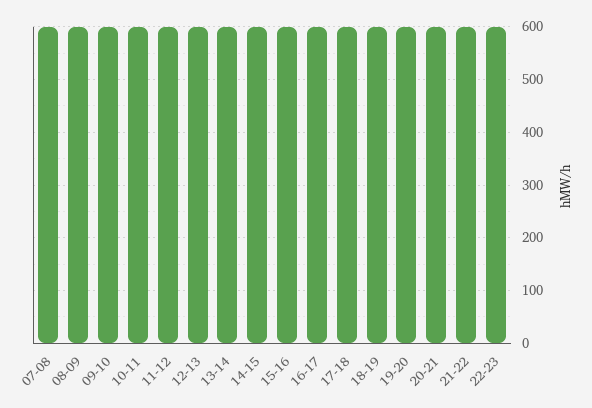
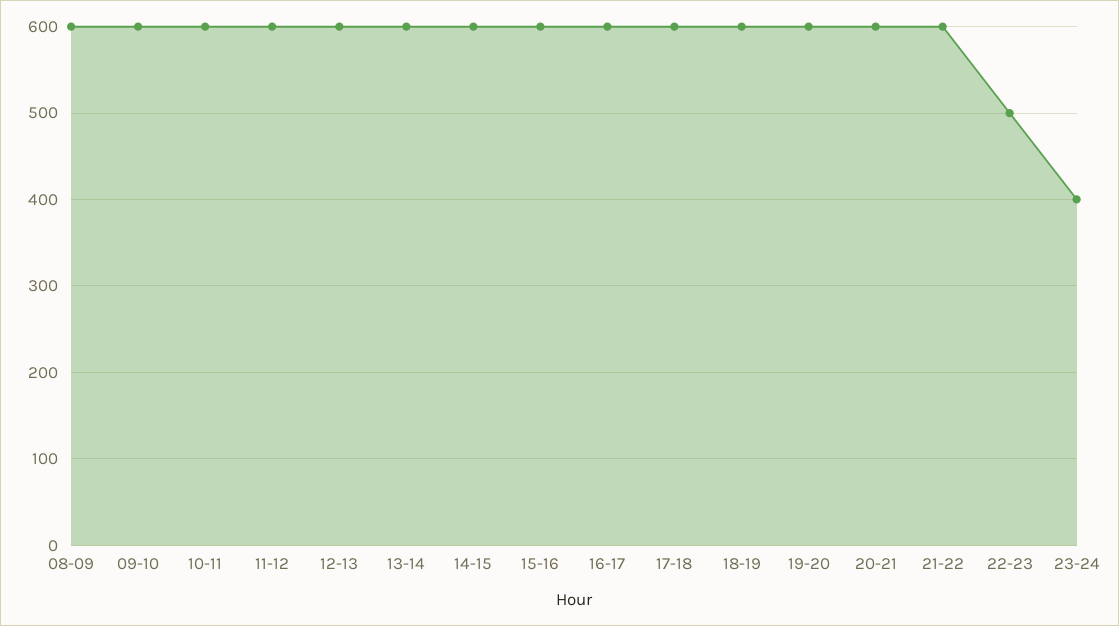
07-08: 600 -> none
22-23: 600 -> 500
23-24: none -> 400

